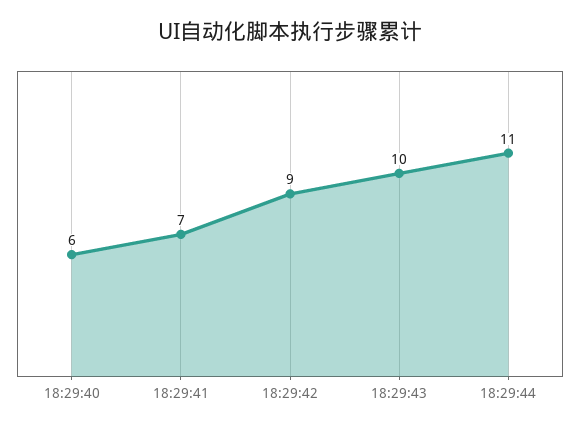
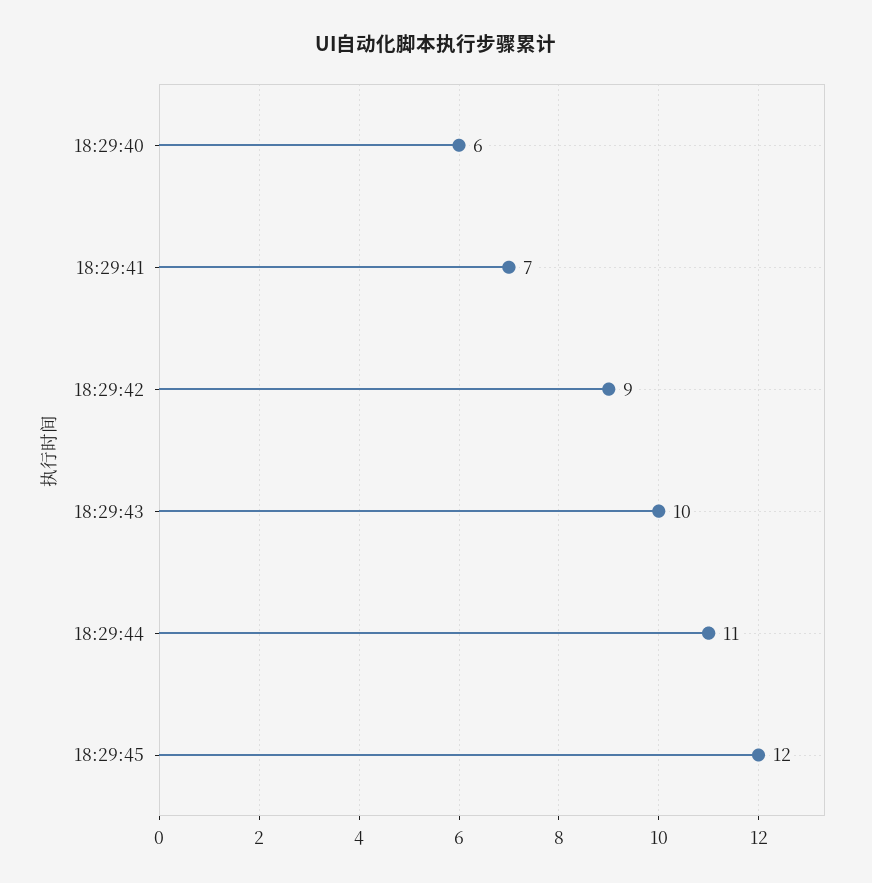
18:29:45: none -> 12

